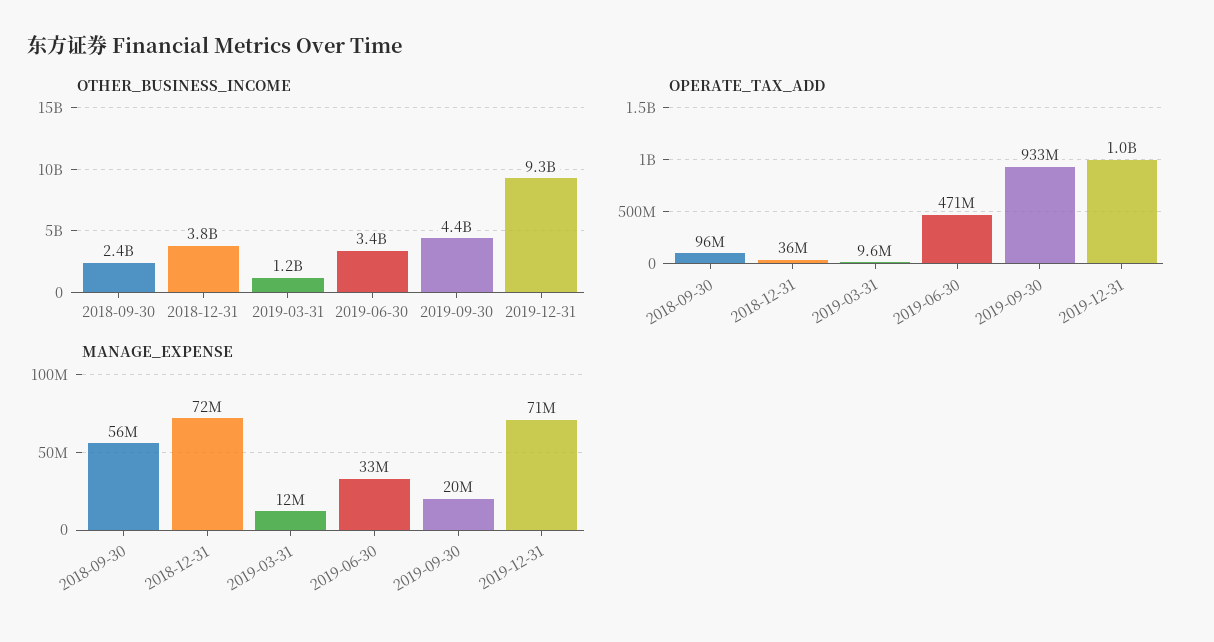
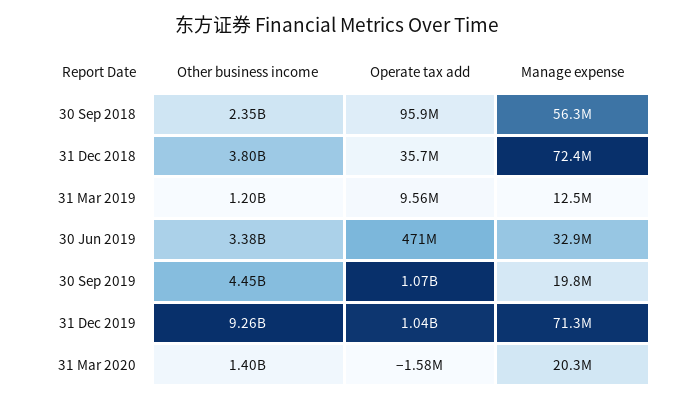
OPERATE_TAX_ADD, 2019-09-30: 933000000 -> 1070000000
OTHER_BUSINESS_INCOME, 31 Mar 2020: none -> 1400000000
OPERATE_TAX_ADD, 31 Mar 2020: none -> -1580000
MANAGE_EXPENSE, 31 Mar 2020: none -> 20300000

